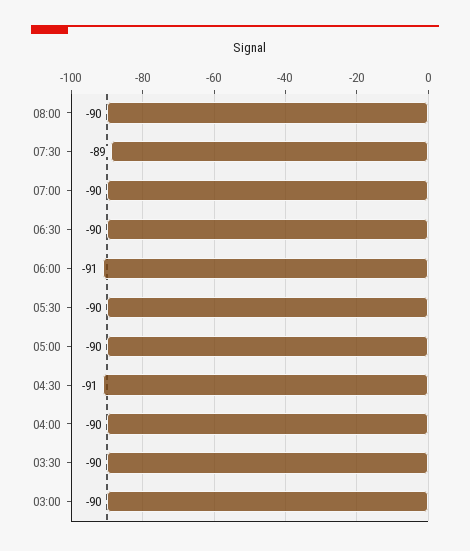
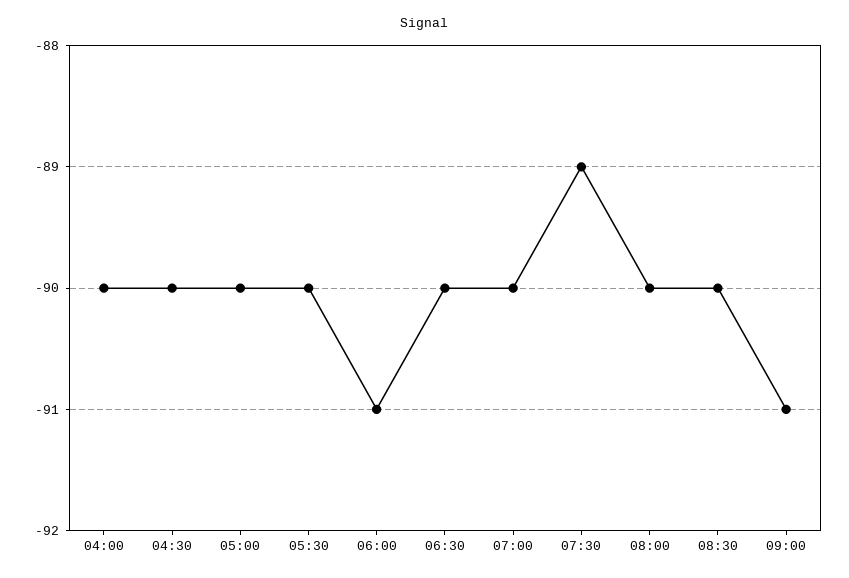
04:30: -91 -> -90
03:30: -90 -> none
03:00: -90 -> none
08:30: none -> -90
09:00: none -> -91

